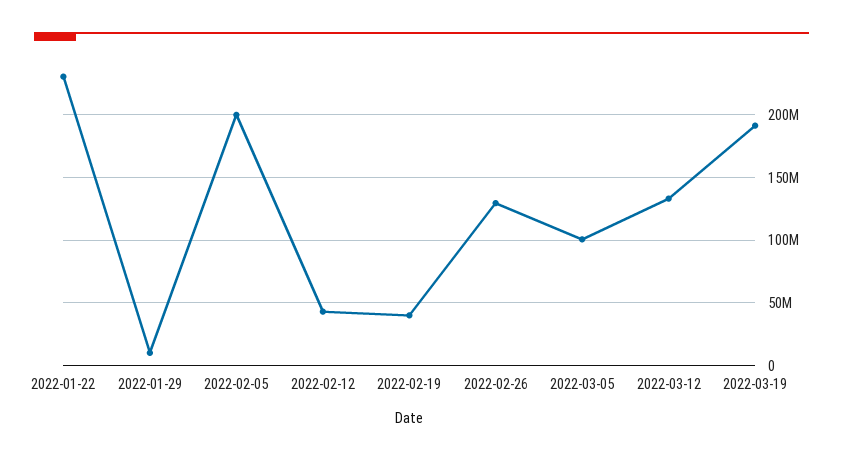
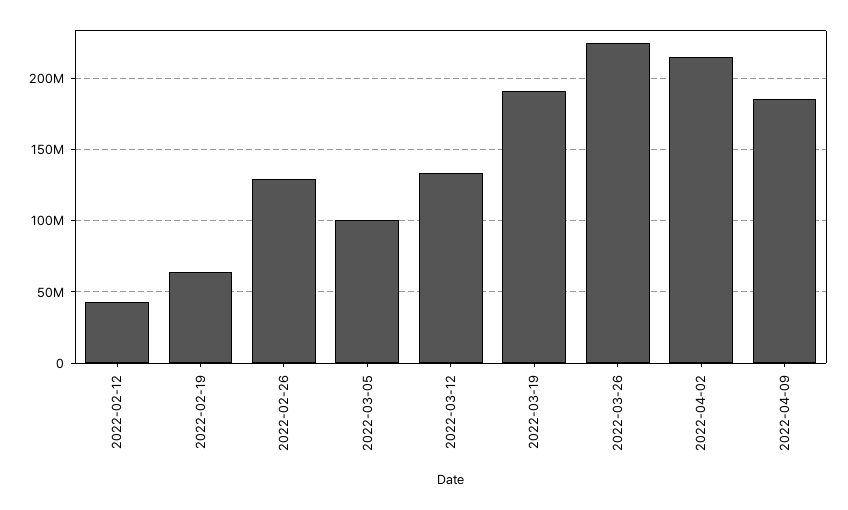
2022-01-22: 230000000 -> none
2022-01-29: 10000000 -> none
2022-02-05: 200000000 -> none
2022-02-19: 40000000 -> 65000000
2022-03-26: none -> 225000000
2022-04-02: none -> 215000000
2022-04-09: none -> 185000000

